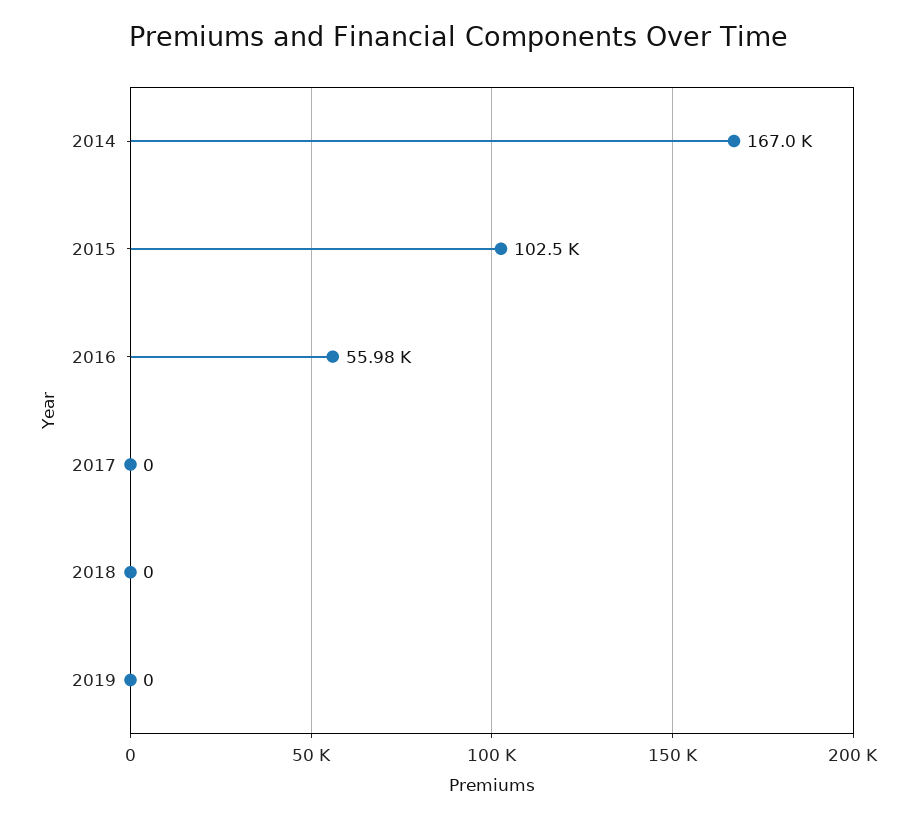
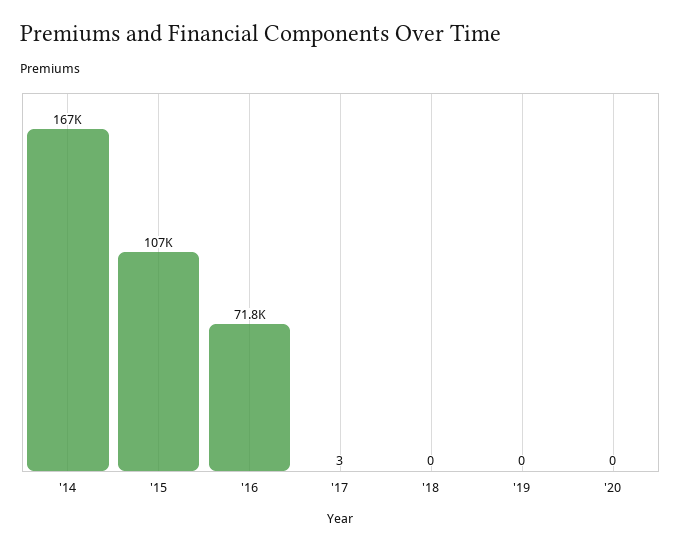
2015: 102500 -> 107000
2016: 55980 -> 71800
2017: 0 -> 3
'20: none -> 0

